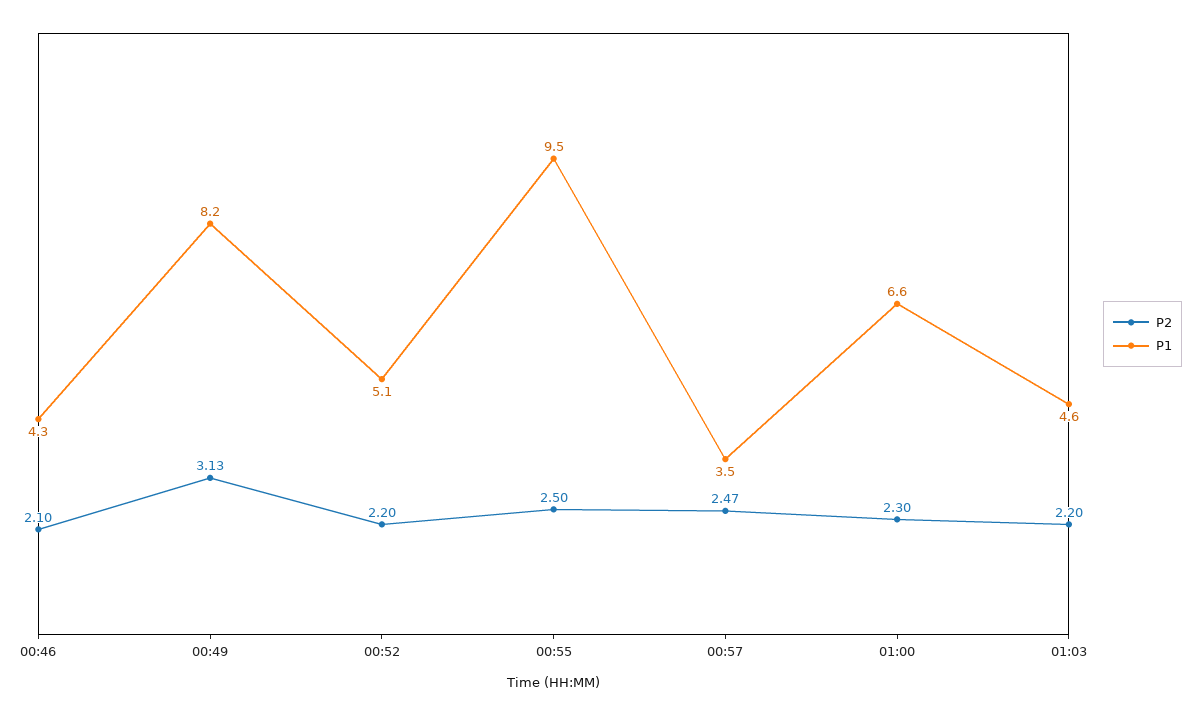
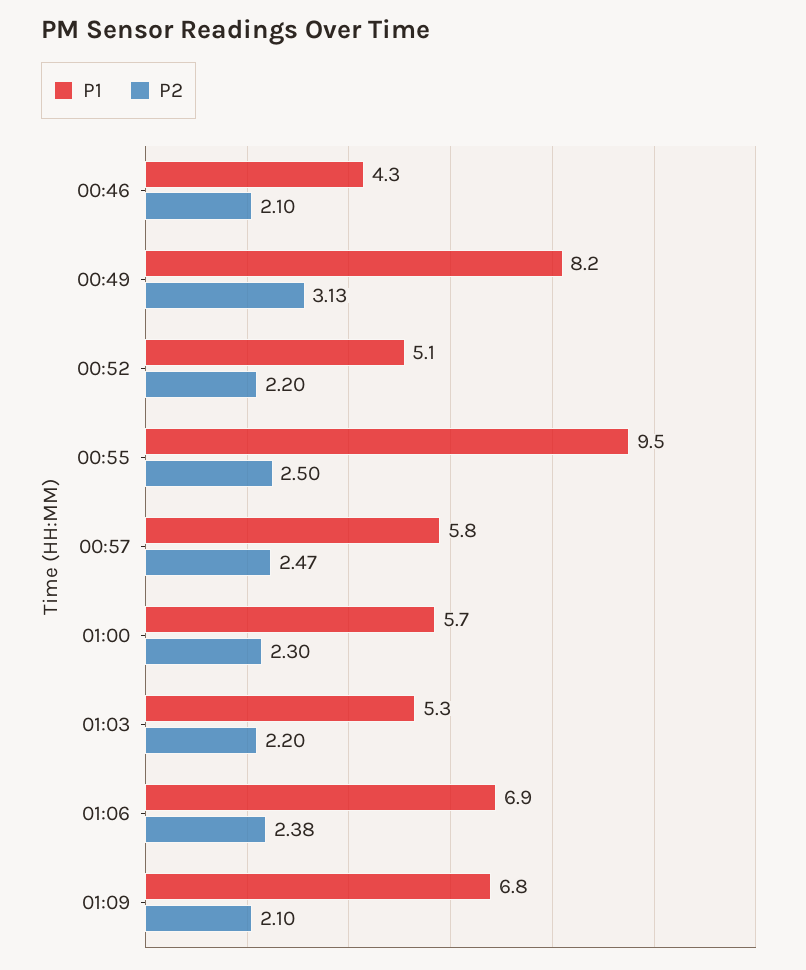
P1, 00:57: 3.5 -> 5.8
P1, 01:00: 6.6 -> 5.7
P1, 01:03: 4.6 -> 5.3
P1, 01:06: none -> 6.9
P2, 01:06: none -> 2.38
P1, 01:09: none -> 6.8
P2, 01:09: none -> 2.1

